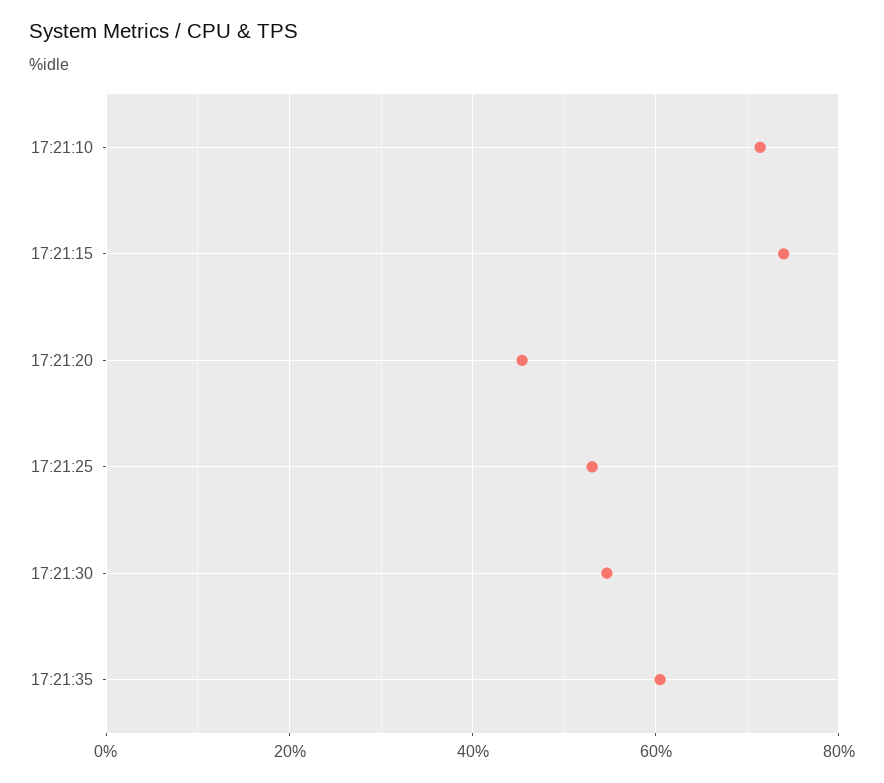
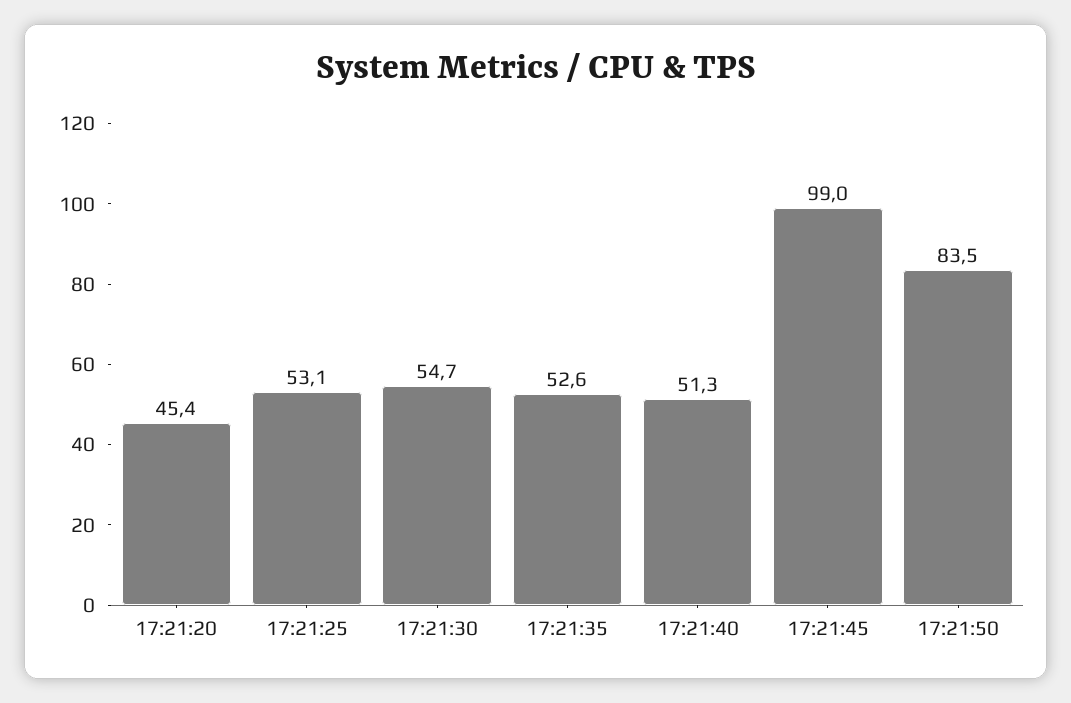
17:21:10: 72 -> none
17:21:15: 74 -> none
17:21:35: 60 -> 52.6
17:21:40: none -> 51.3
17:21:45: none -> 99
17:21:50: none -> 83.5

